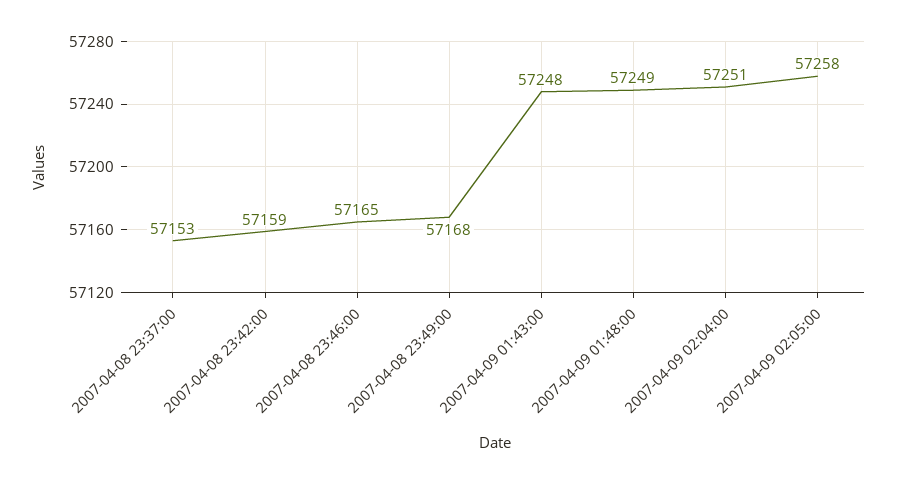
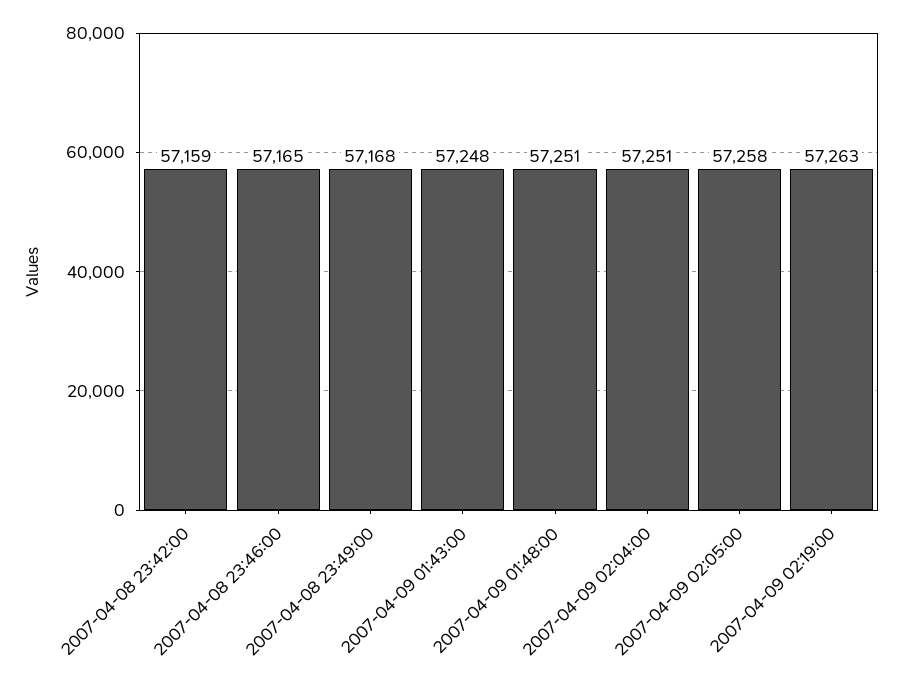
2007-04-08 23:37:00: 57153 -> none
2007-04-09 01:48:00: 57249 -> 57251
2007-04-09 02:19:00: none -> 57263

